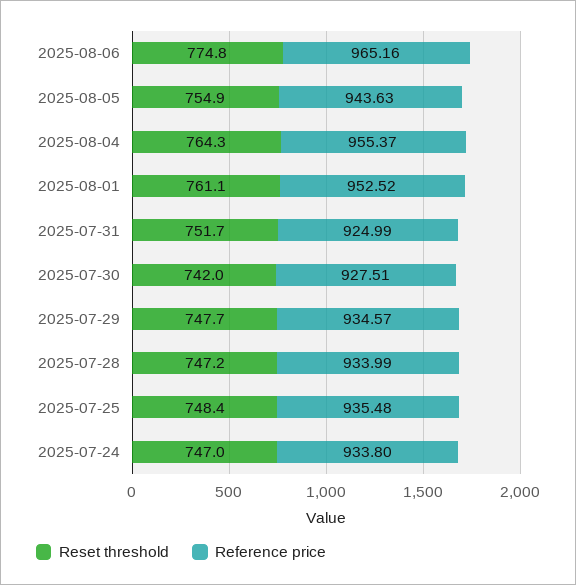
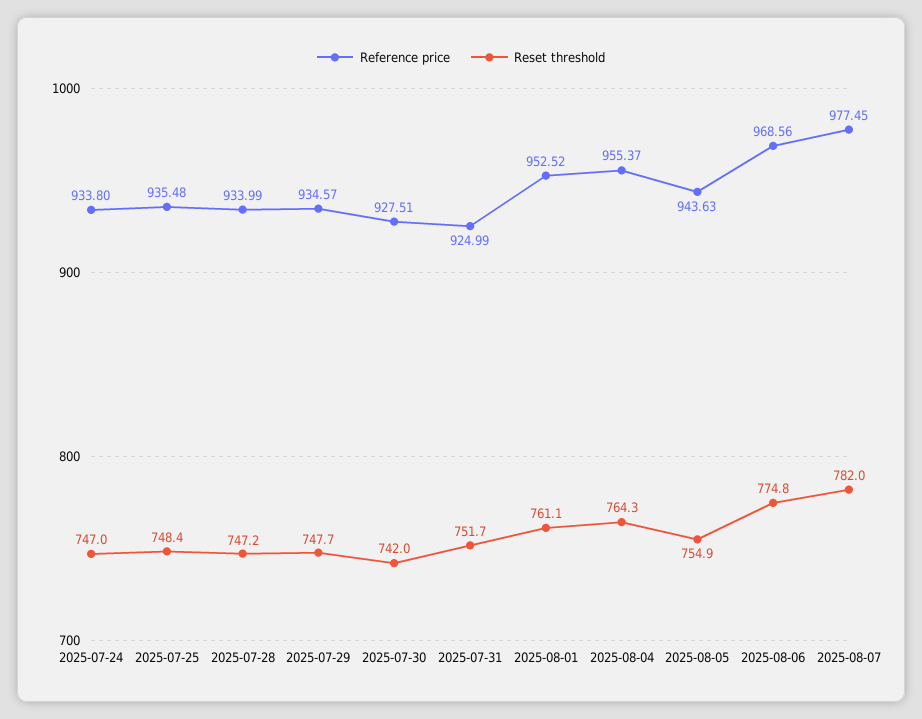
Reference price, 2025-08-06: 965.16 -> 968.56
Reference price, 2025-08-07: none -> 977.45
Reset threshold, 2025-08-07: none -> 782

